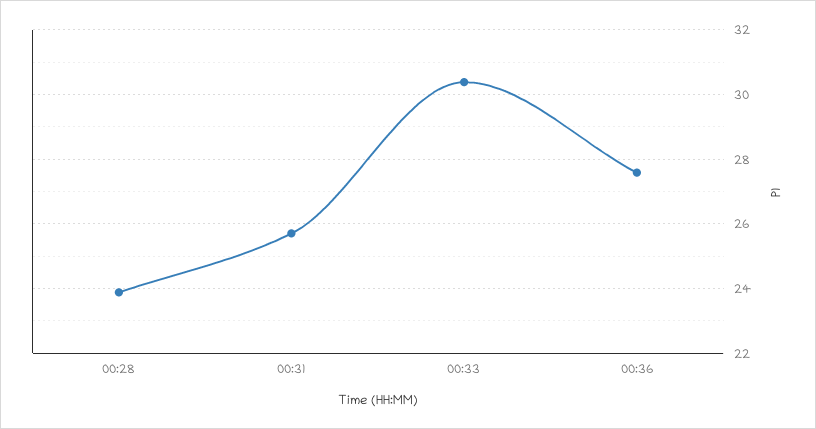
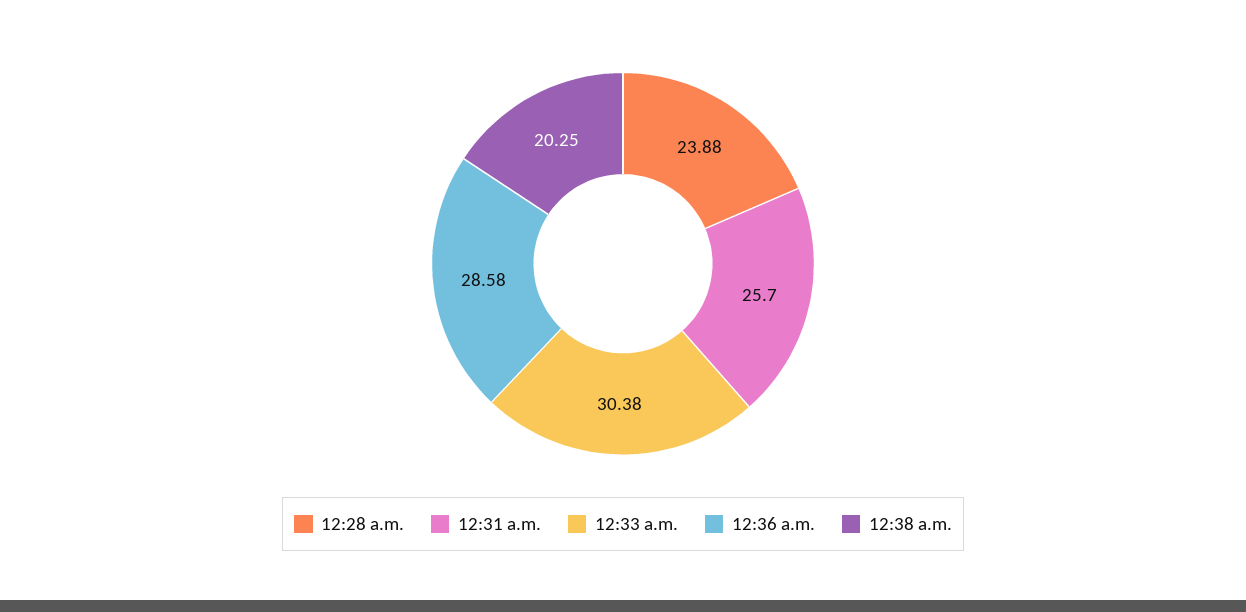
00:36: 27.6 -> 28.58
12:38 a.m.: none -> 20.25

